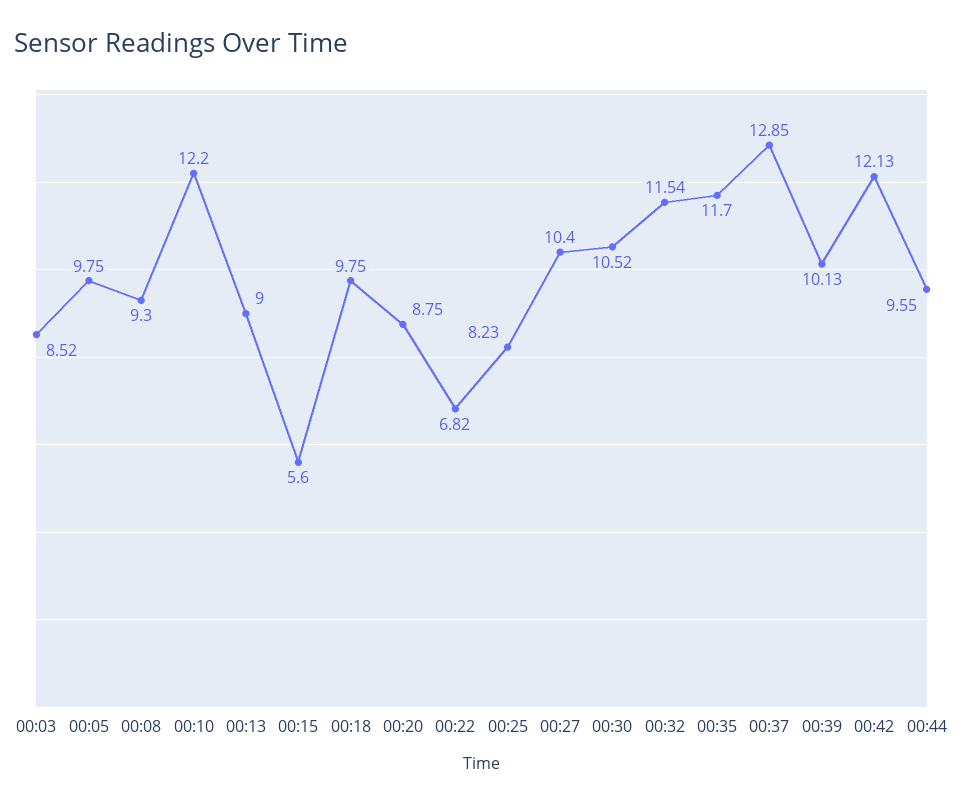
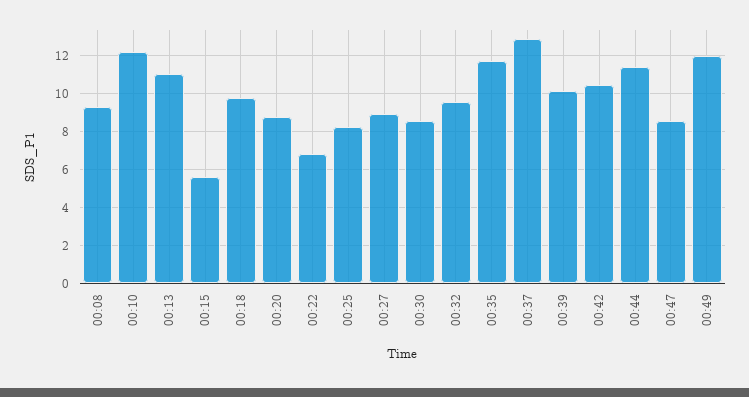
00:03: 8.52 -> none
00:05: 9.75 -> none
00:13: 9 -> 11
00:27: 10.4 -> 9
00:30: 10.52 -> 8.5
00:32: 11.54 -> 9.5
00:42: 12.13 -> 10.5
00:44: 9.55 -> 11.5
00:47: none -> 8.5
00:49: none -> 12

